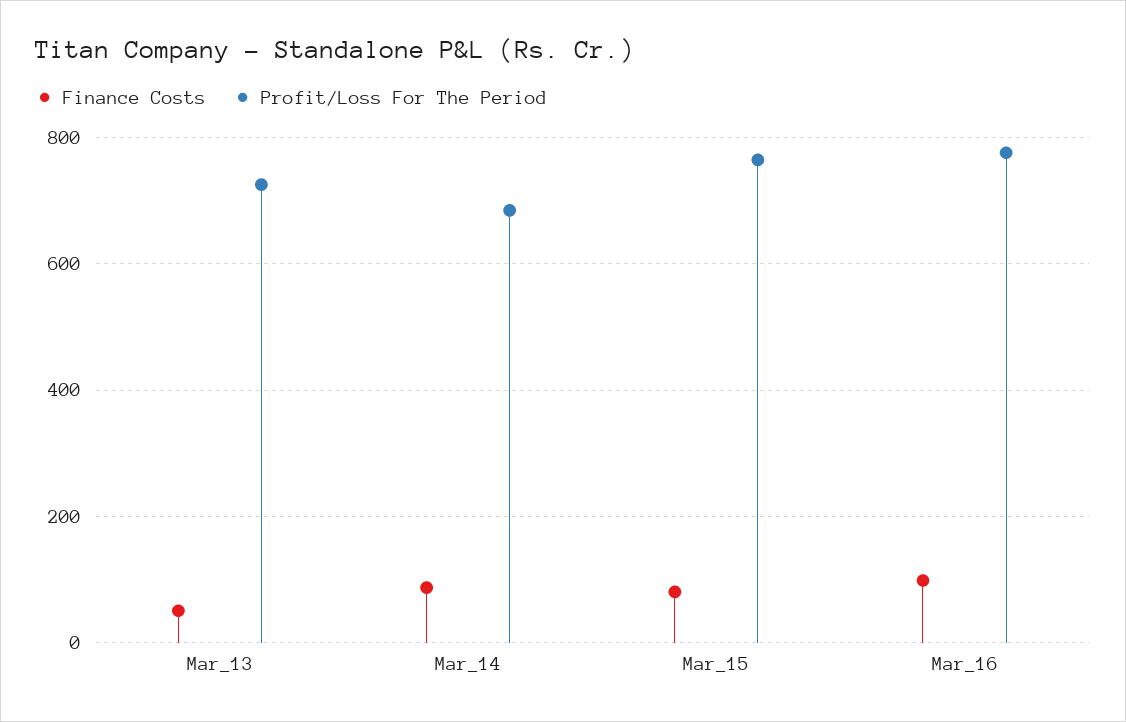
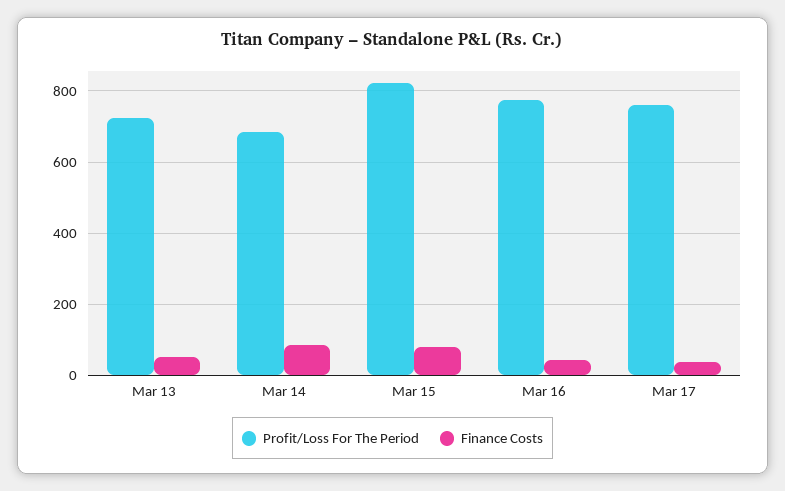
Profit/Loss For The Period, Mar_15: 760 -> 820
Finance Costs, Mar_16: 100 -> 40
Profit/Loss For The Period, Mar 17: none -> 760
Finance Costs, Mar 17: none -> 40

